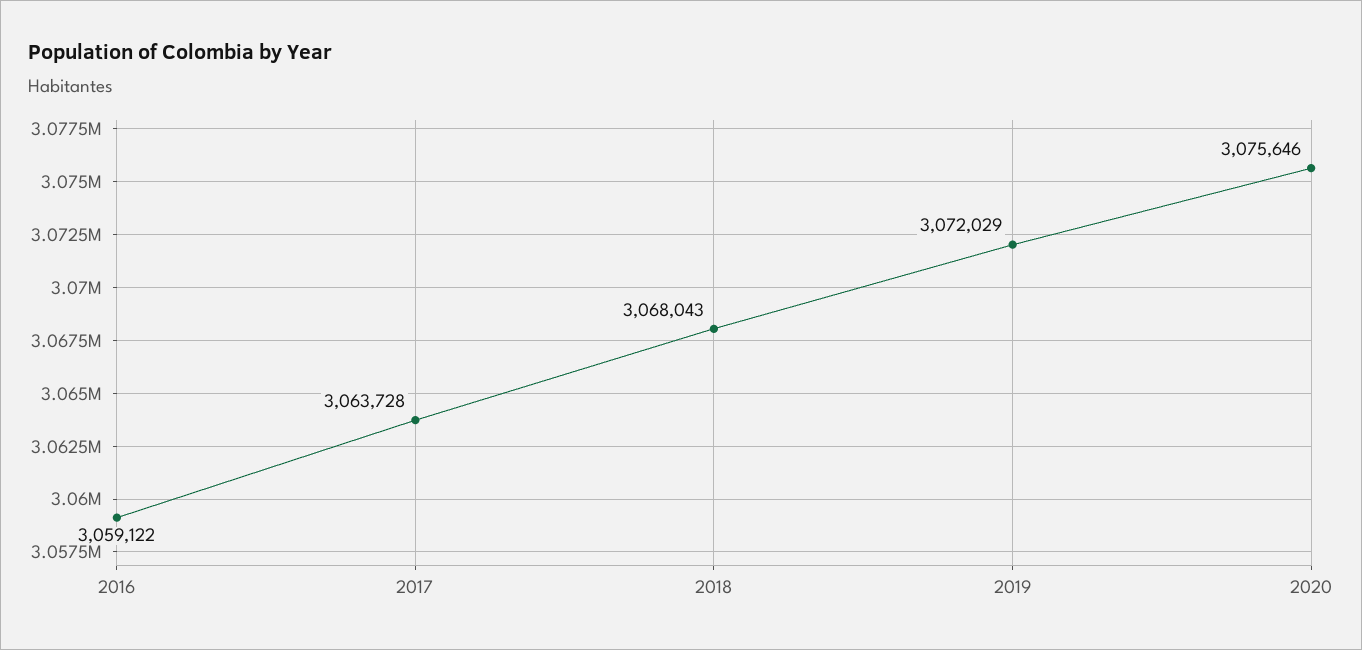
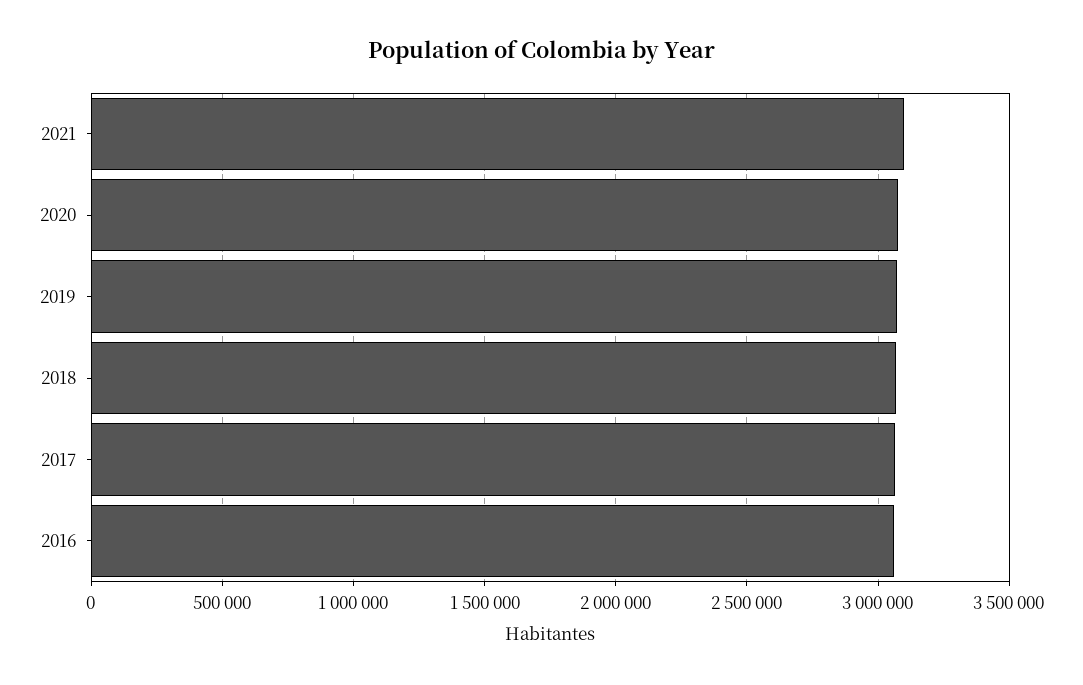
2021: none -> 3100000

